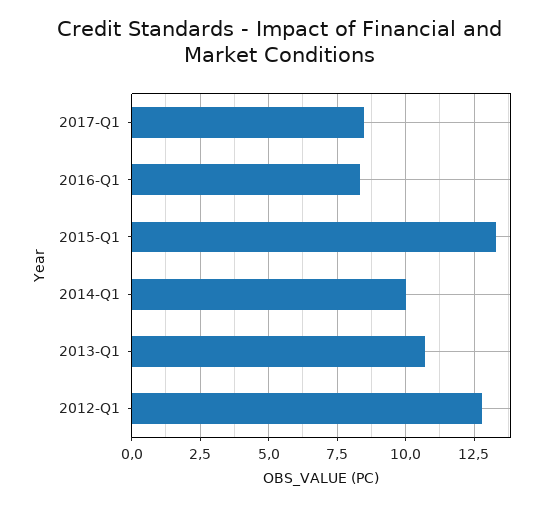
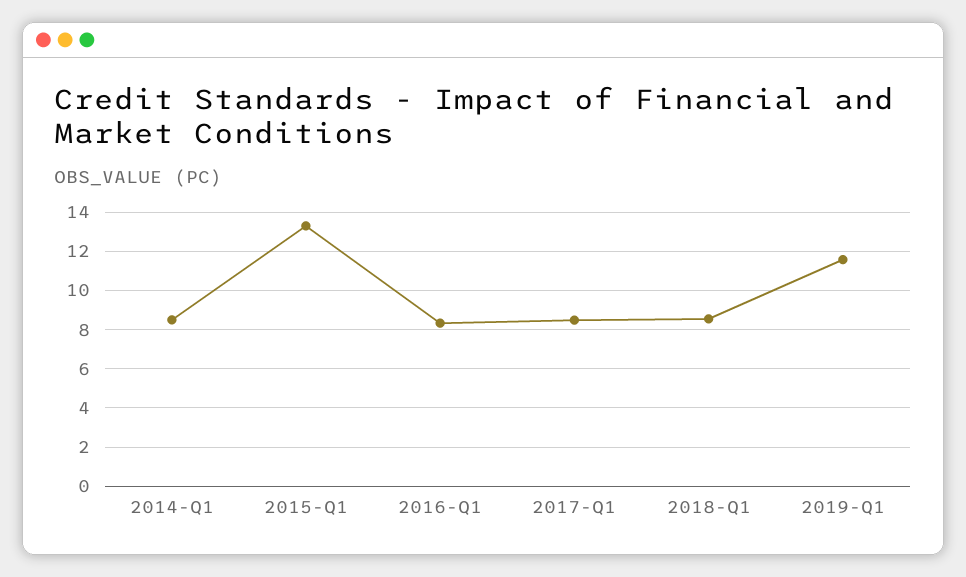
2014-Q1: 10 -> 8.5
2013-Q1: 10.75 -> none
2012-Q1: 12.75 -> none
2018-Q1: none -> 8.5
2019-Q1: none -> 11.5

